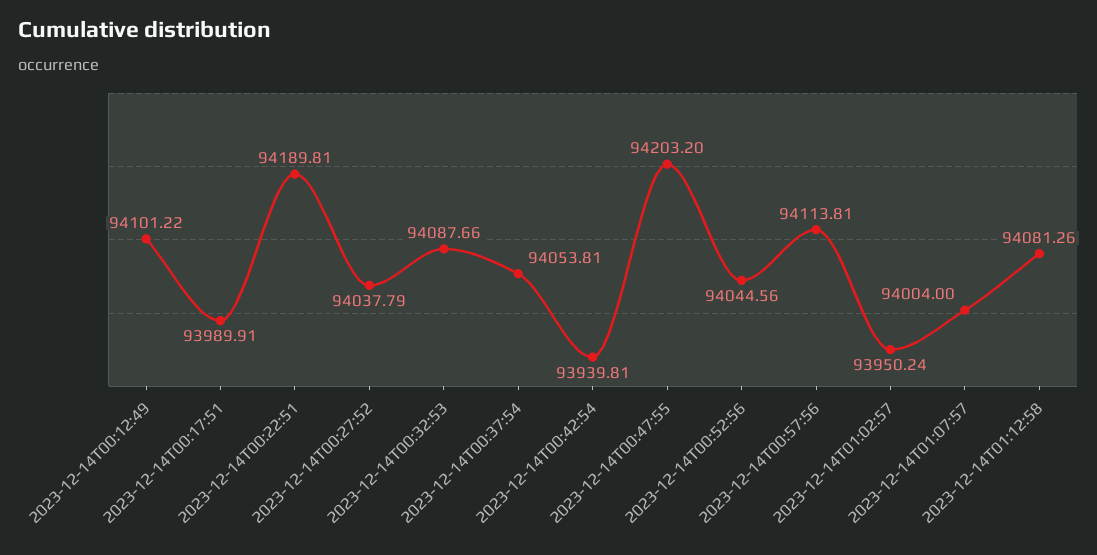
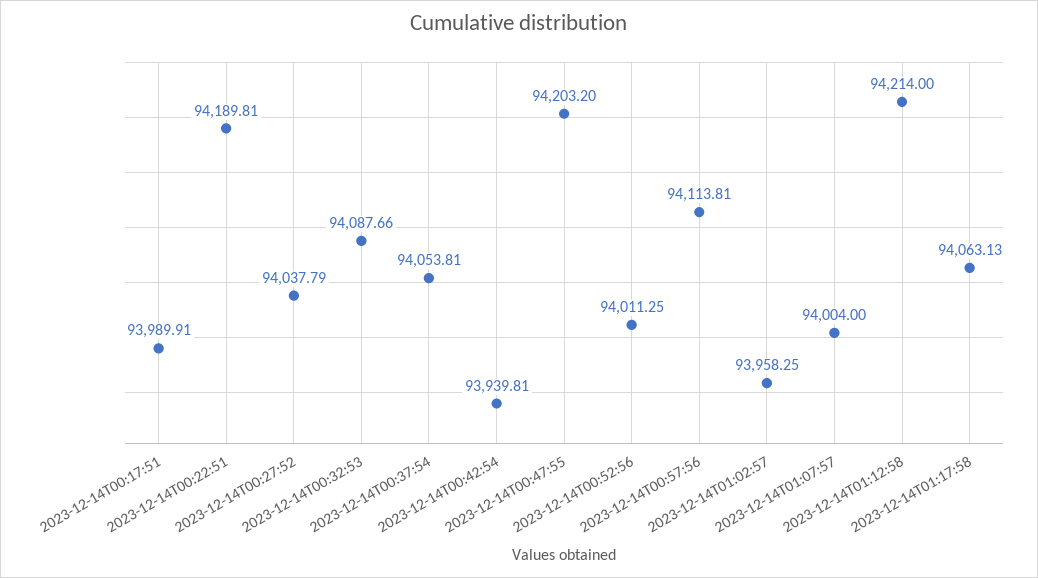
2023-12-14T00:12:49: 94101.22 -> none
2023-12-14T00:52:56: 94044.56 -> 94011.25
2023-12-14T01:02:57: 93950.24 -> 93958.25
2023-12-14T01:12:58: 94081.26 -> 94214
2023-12-14T01:17:58: none -> 94063.13

